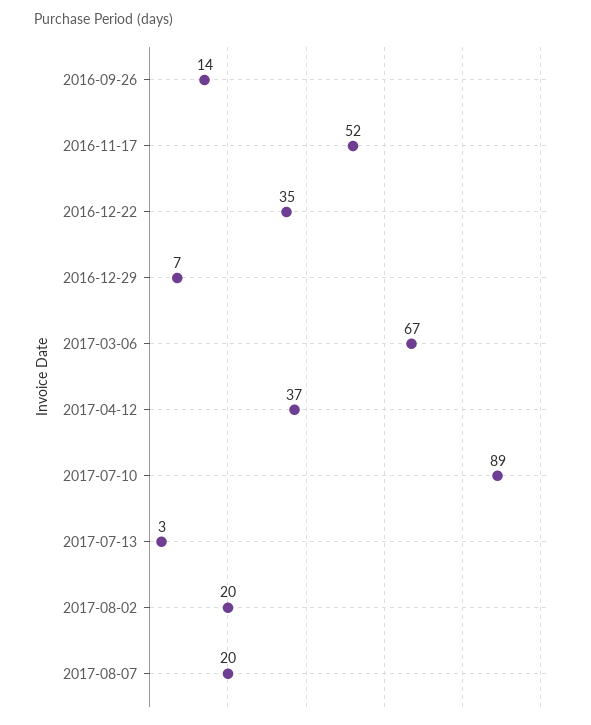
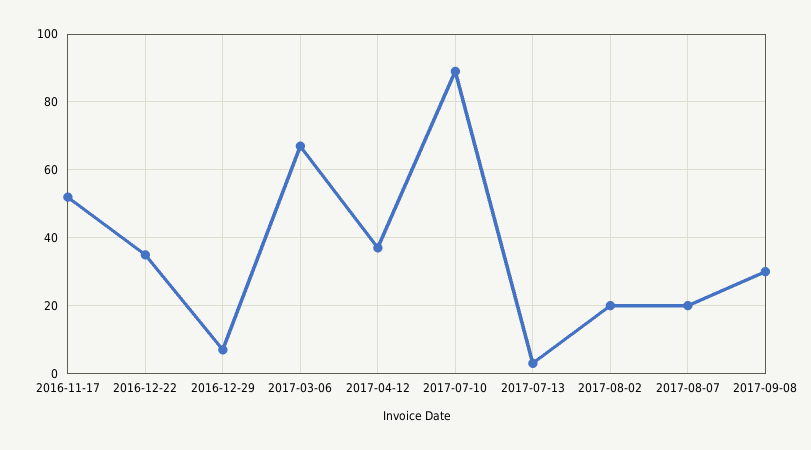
2016-09-26: 14 -> none
2017-09-08: none -> 30

